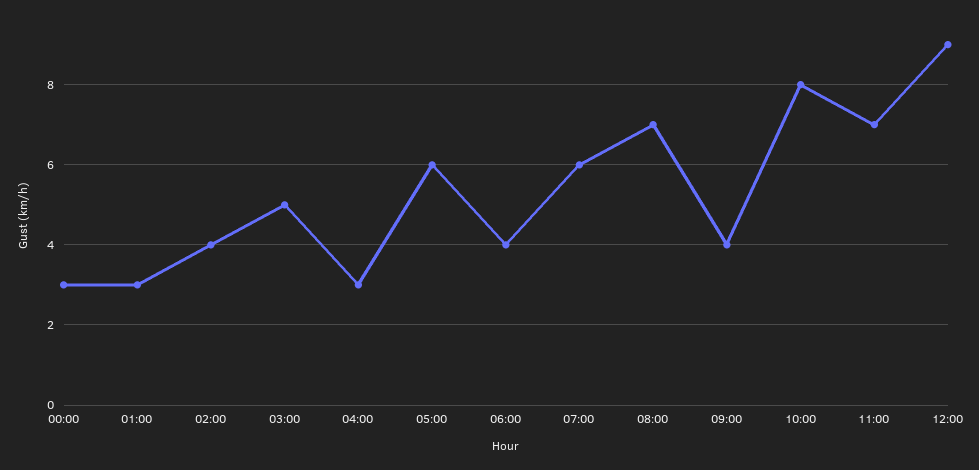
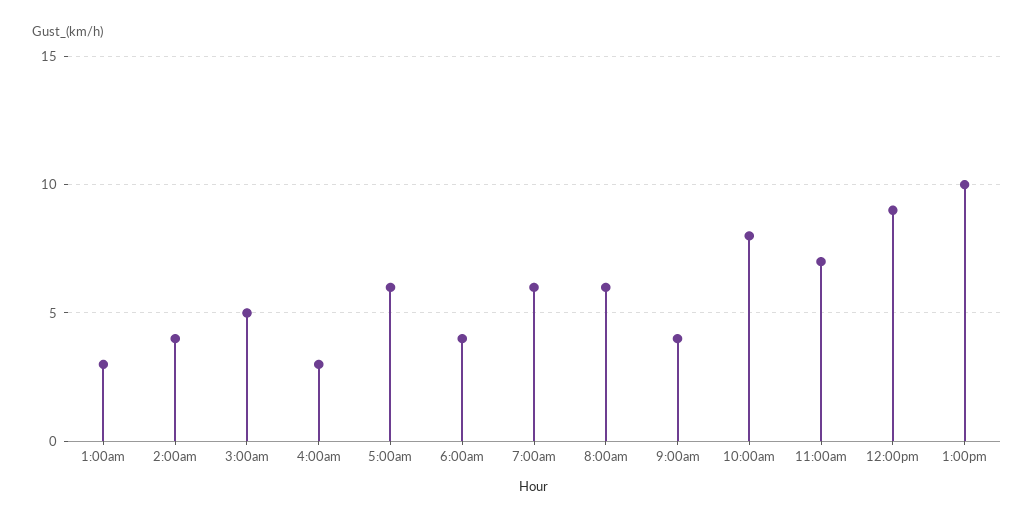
00:00: 3 -> none
08:00: 7 -> 6
1:00pm: none -> 10

